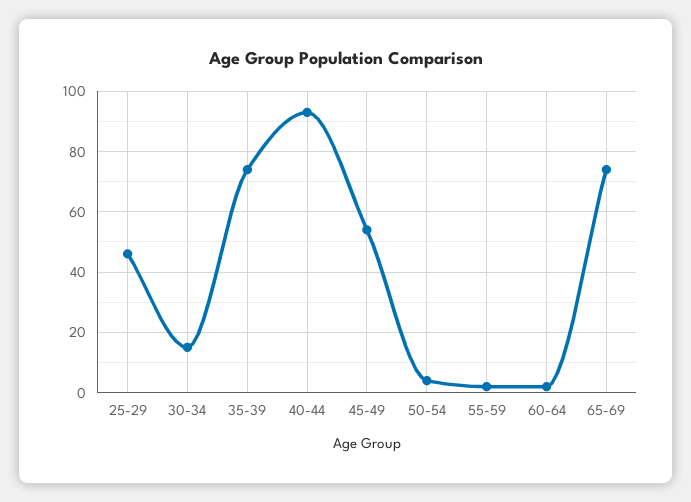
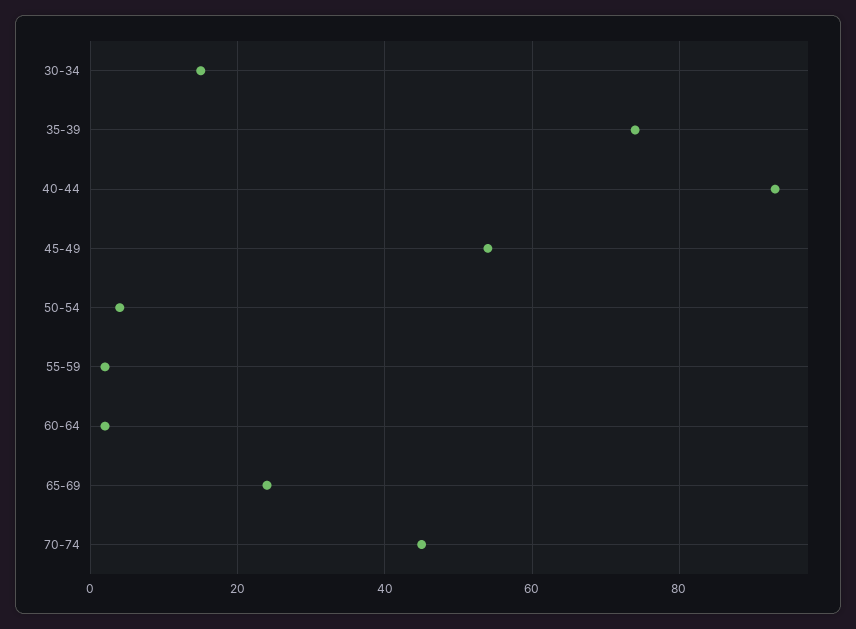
25-29: 45 -> none
65-69: 75 -> 25
70-74: none -> 45

